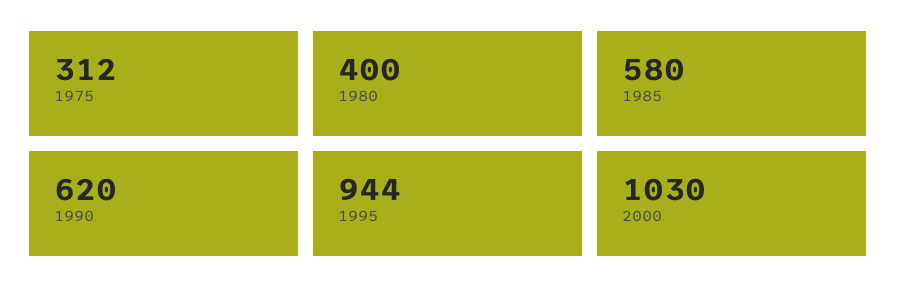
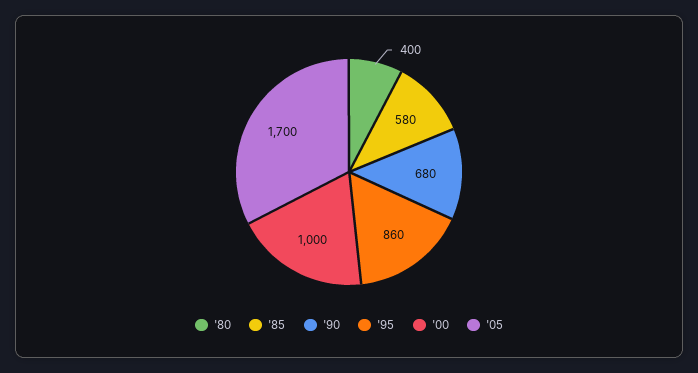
1975: 312 -> none
1990: 620 -> 680
1995: 944 -> 860
2000: 1030 -> 1000
'05: none -> 1700

